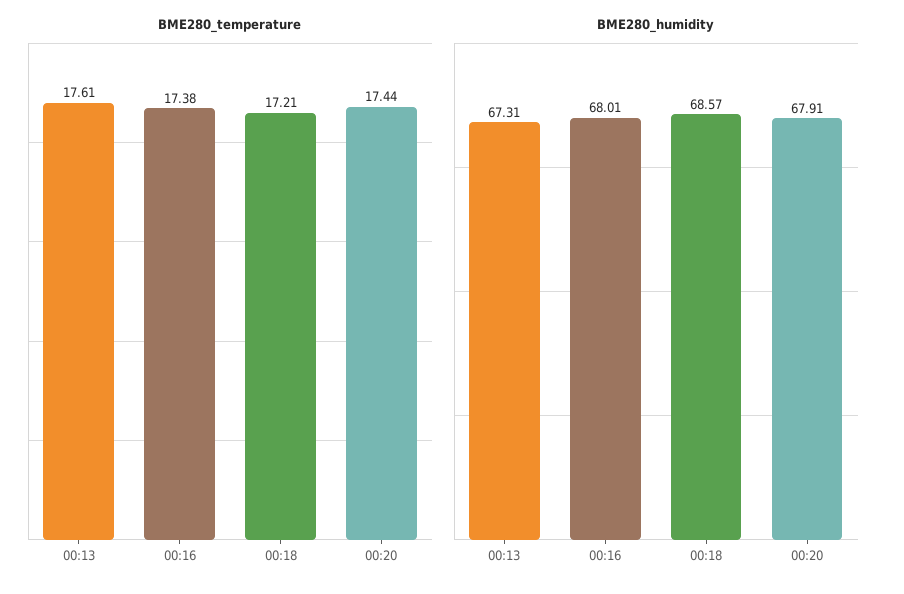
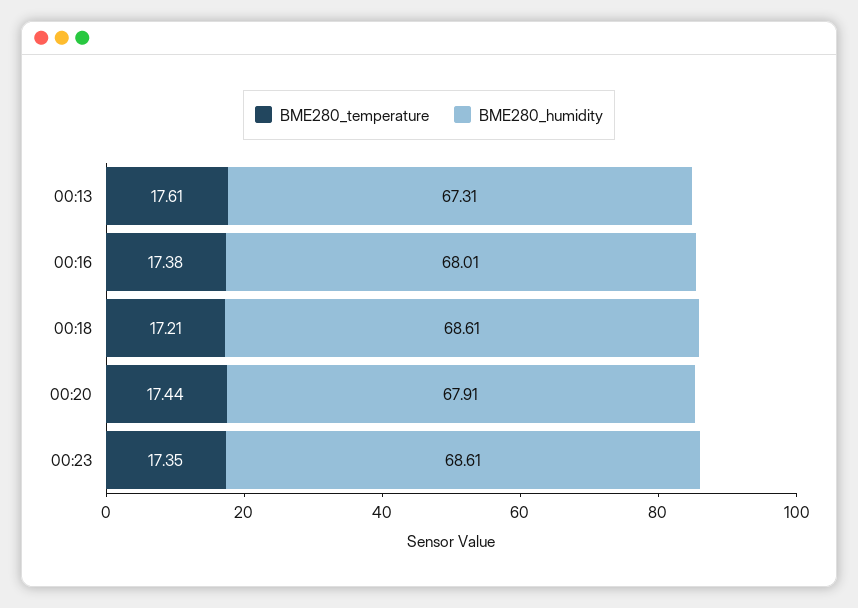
BME280_humidity, 00:18: 68.57 -> 68.61
BME280_temperature, 00:23: none -> 17.35
BME280_humidity, 00:23: none -> 68.61

